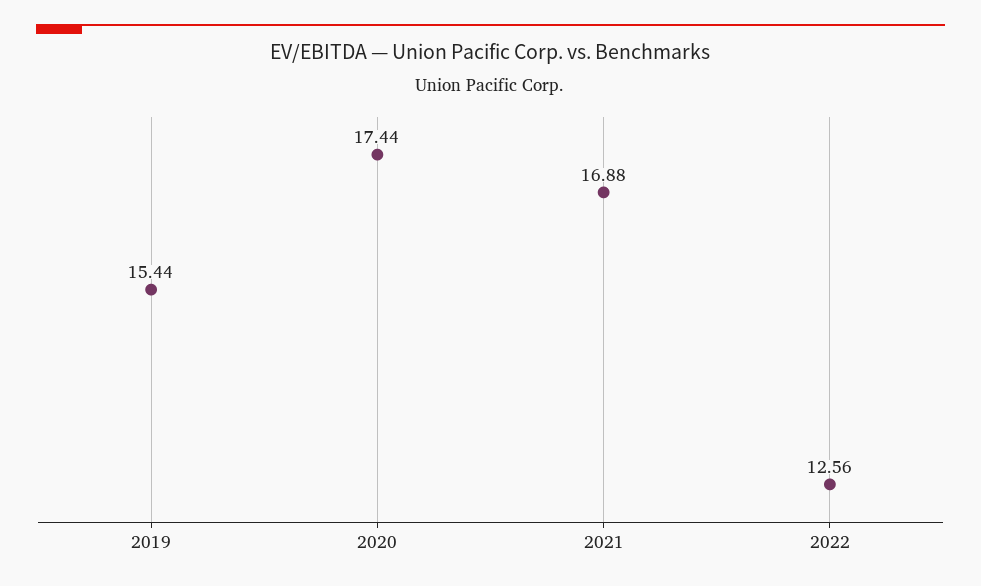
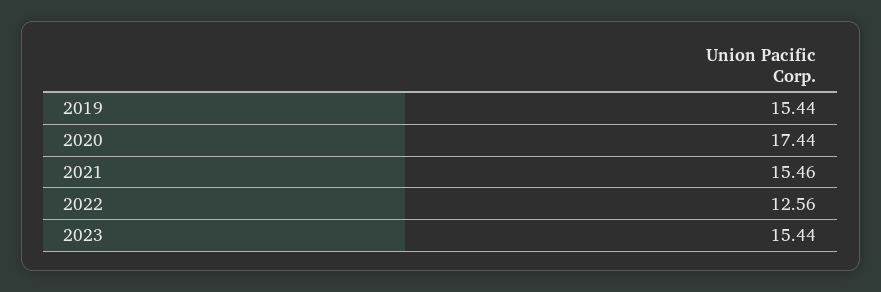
2021: 16.88 -> 15.46
2023: none -> 15.44

